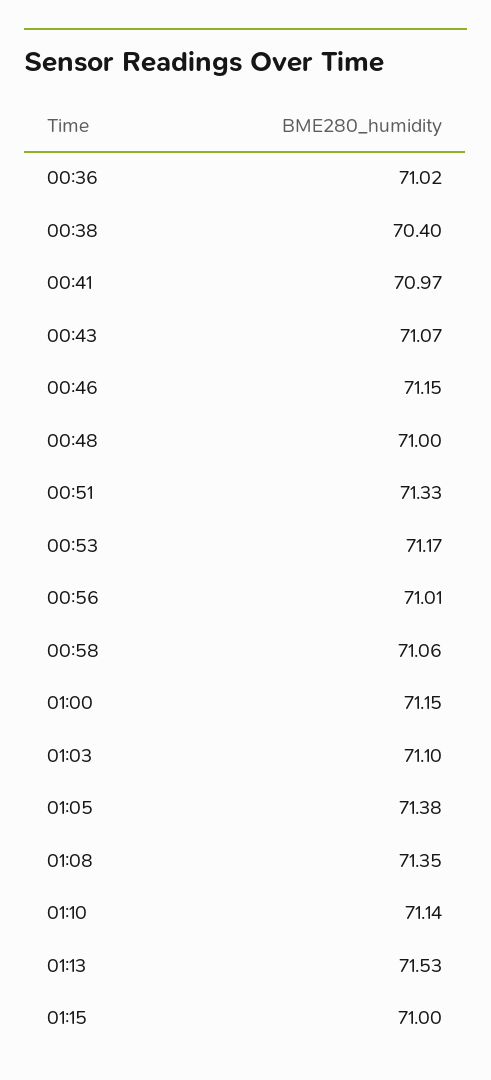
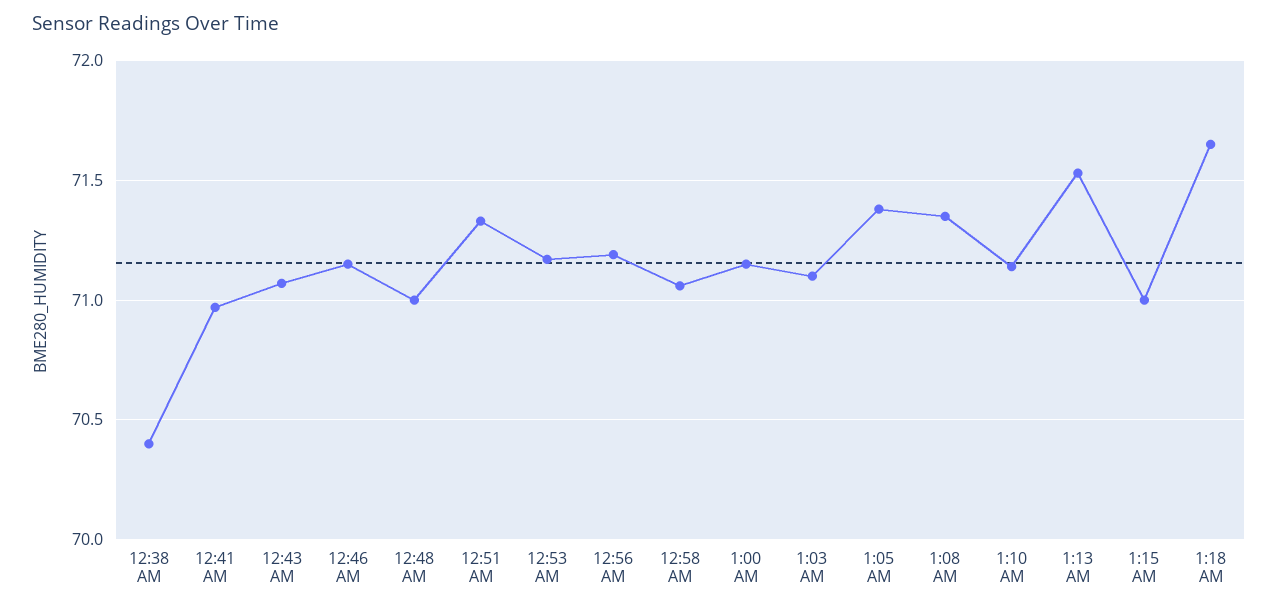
00:36: 71.02 -> none
00:56: 71.01 -> 71.2
1:18 AM: none -> 71.65

